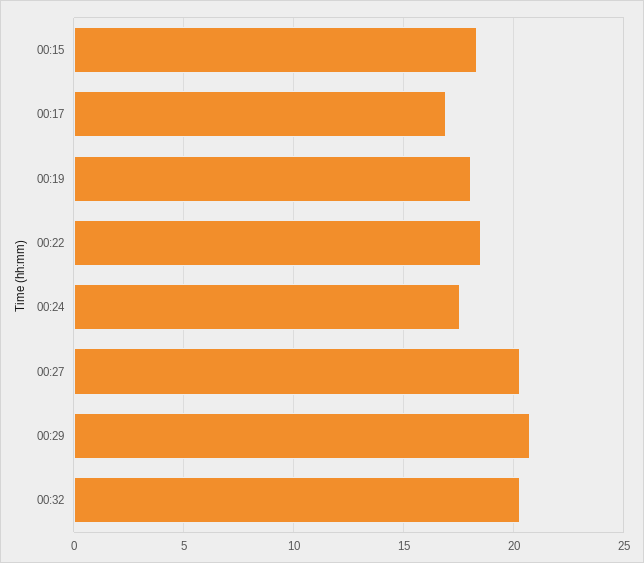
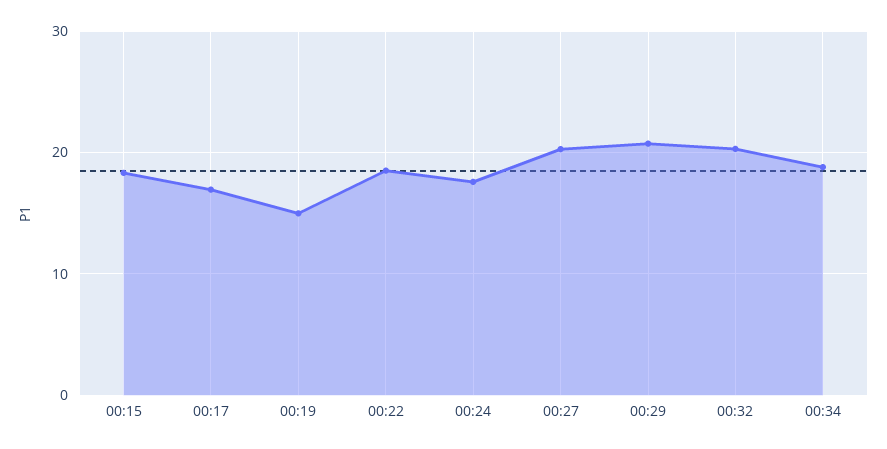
00:19: 18 -> 15
00:34: none -> 19

